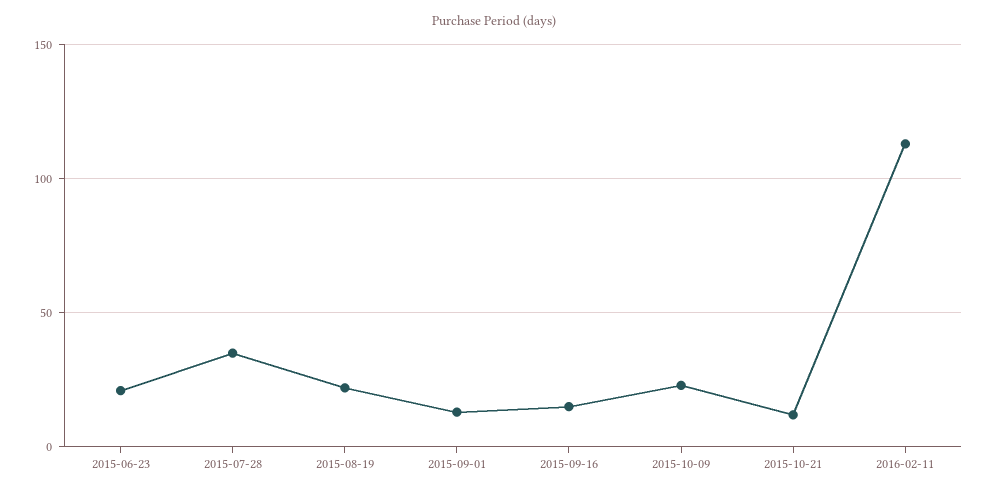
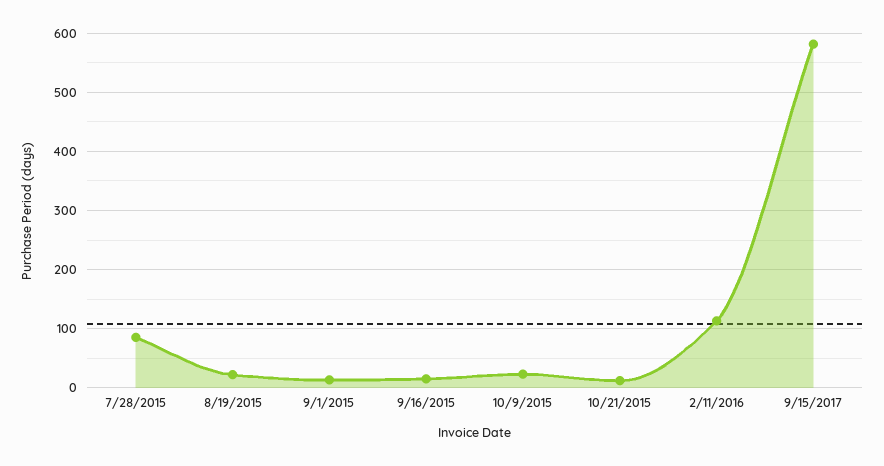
2015-06-23: 20 -> none
2015-07-28: 35 -> 80
9/15/2017: none -> 580

